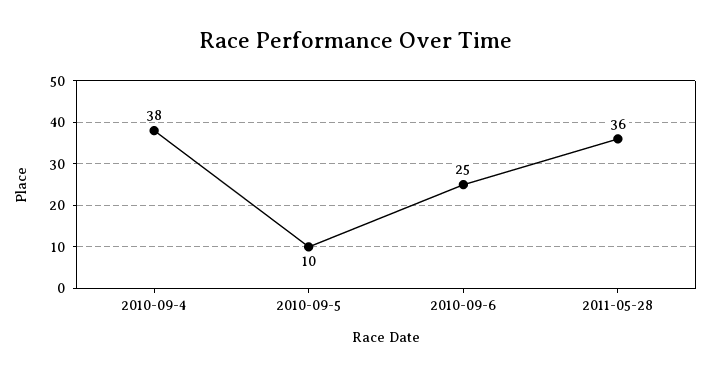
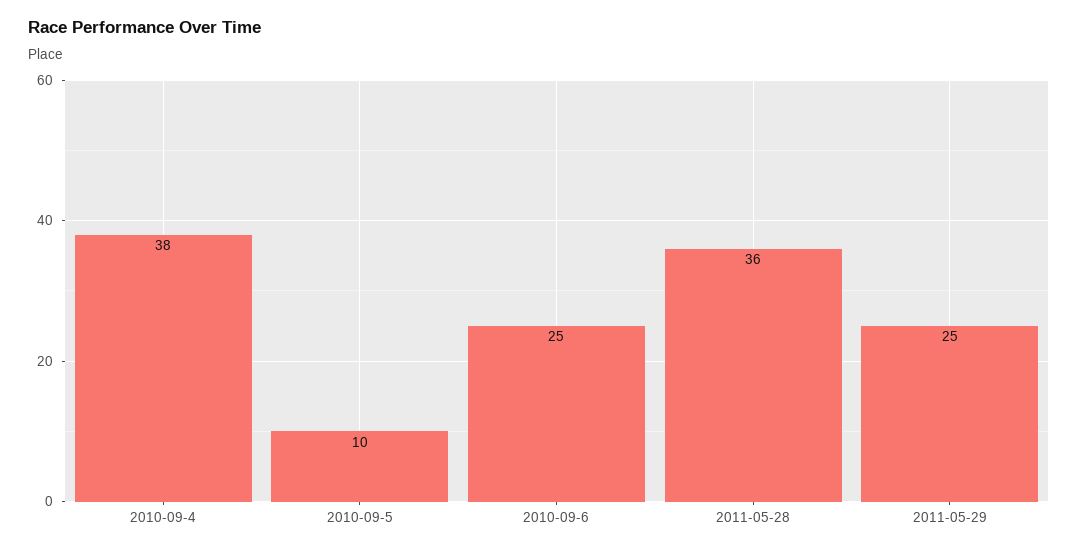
2011-05-29: none -> 25

